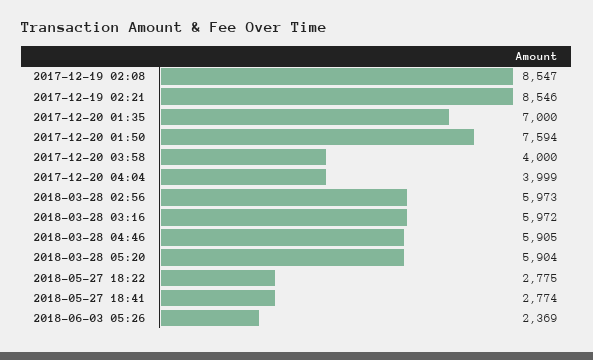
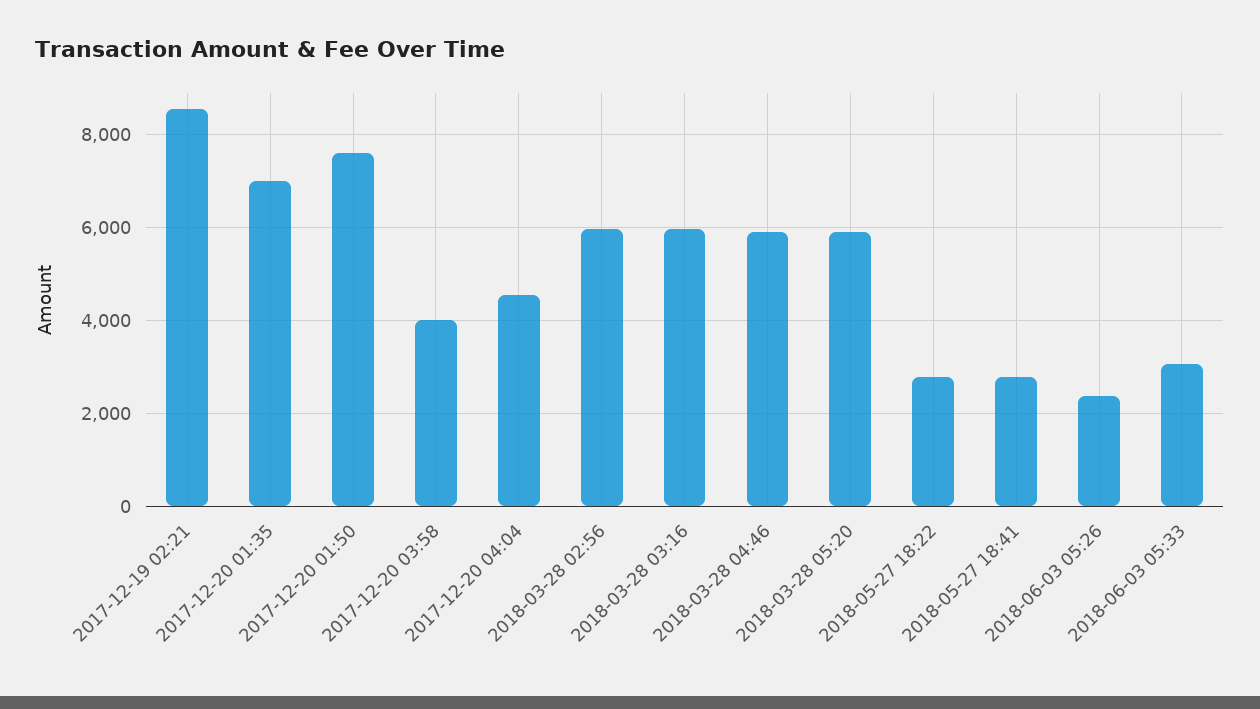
2017-12-19 02:08: 8547 -> none
2017-12-20 04:04: 3999 -> 4600
2018-06-03 05:33: none -> 3000

